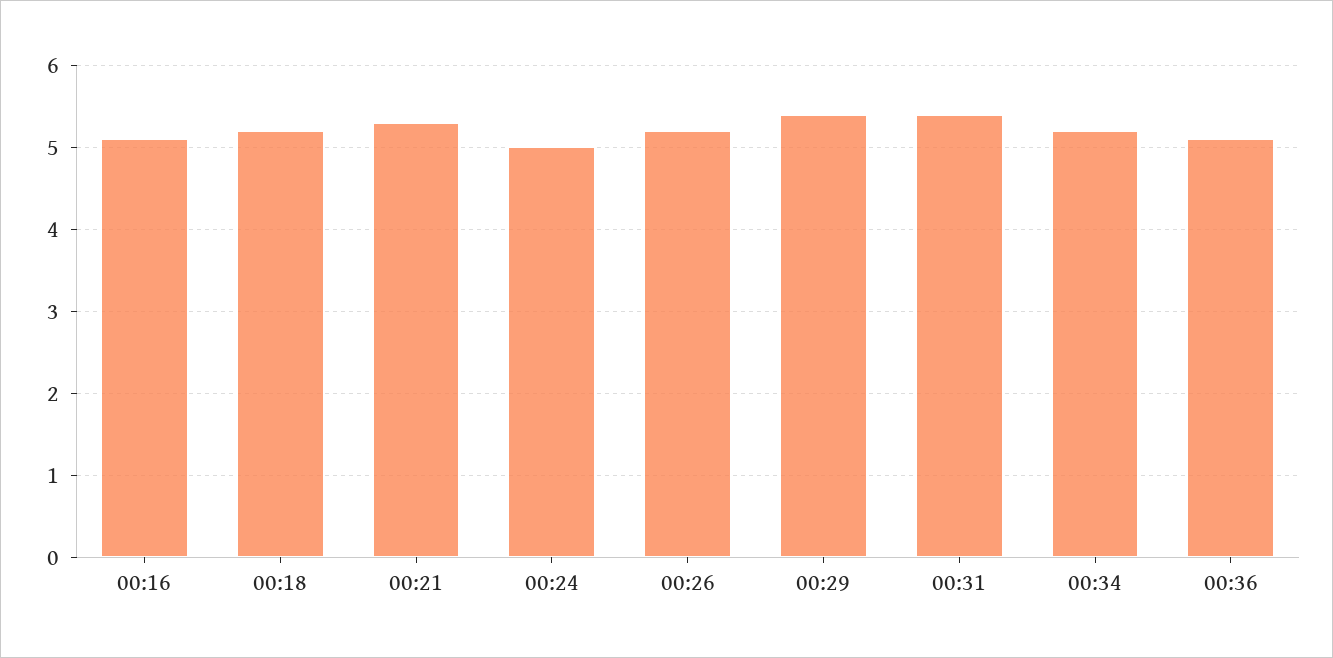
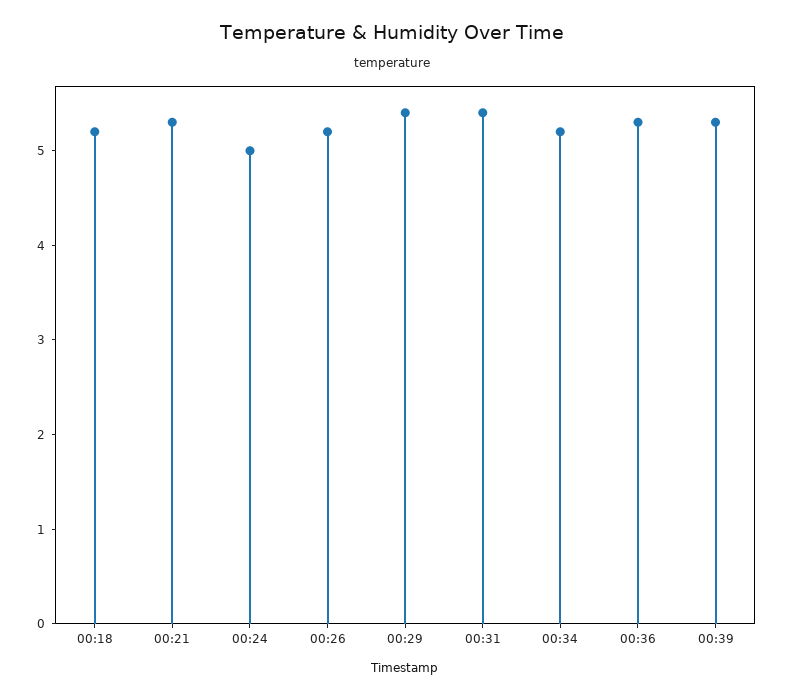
00:16: 5.1 -> none
00:36: 5.1 -> 5.3
00:39: none -> 5.3

